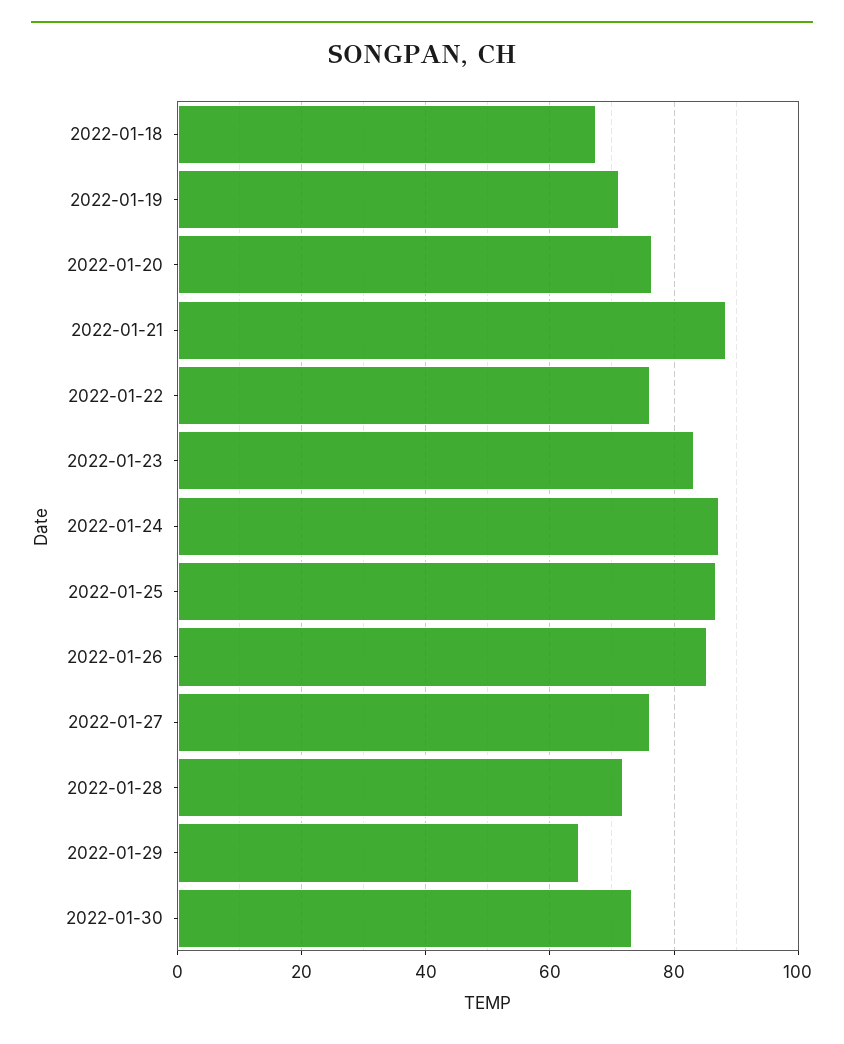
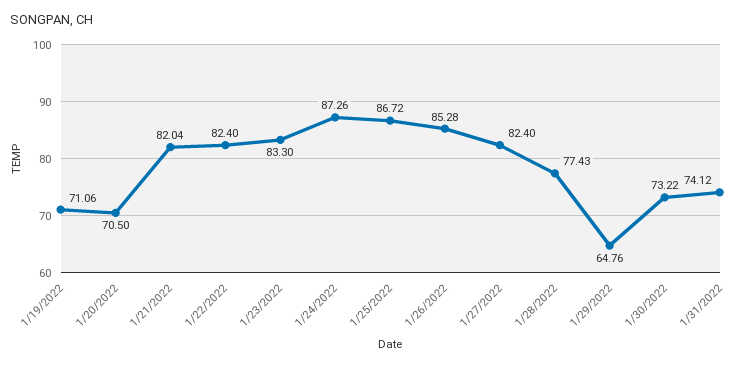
2022-01-18: 68 -> none
2022-01-20: 76 -> 70.5
2022-01-21: 88 -> 82.04
2022-01-22: 76 -> 82.4
2022-01-27: 76 -> 82.4
2022-01-28: 72 -> 77.43
1/31/2022: none -> 74.12

